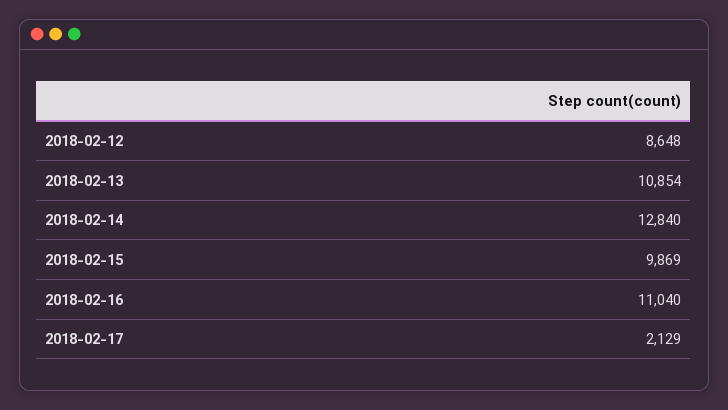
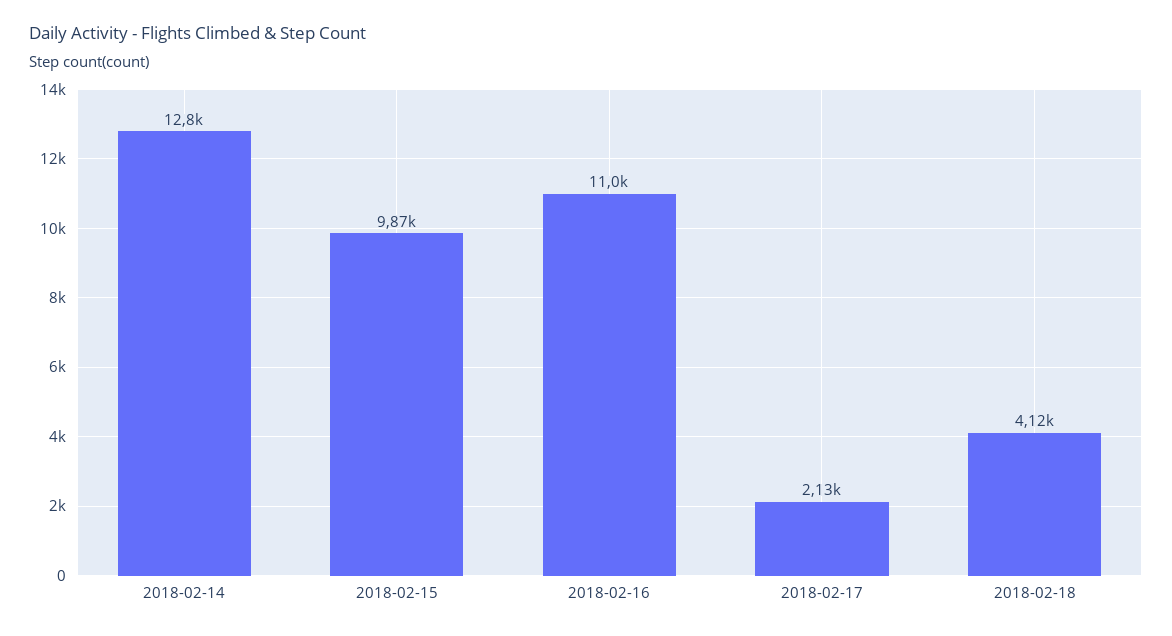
2018-02-12: 8648 -> none
2018-02-13: 10854 -> none
2018-02-18: none -> 4120

